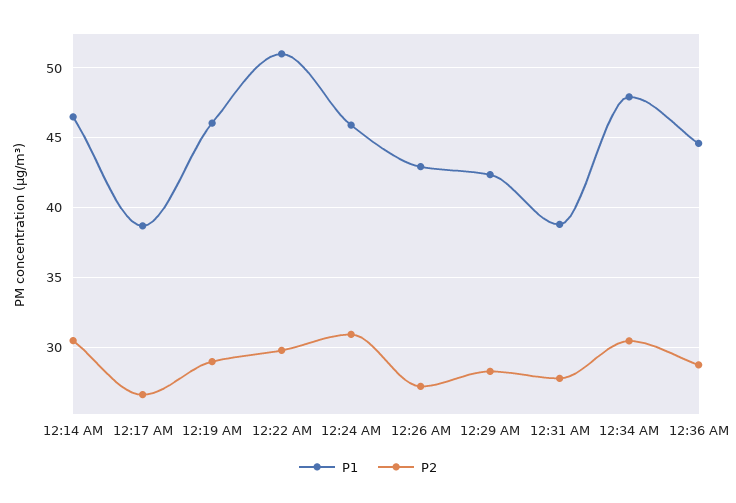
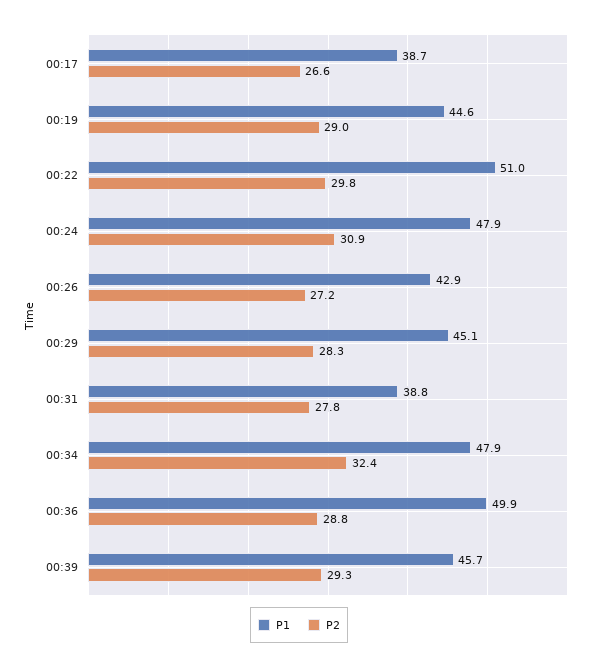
P1, 12:14 AM: 46.5 -> none
P2, 12:14 AM: 30.5 -> none
P1, 12:19 AM: 46 -> 44.6
P1, 12:24 AM: 46 -> 47.9
P1, 12:29 AM: 42.5 -> 45.1
P2, 12:34 AM: 30.5 -> 32.4
P1, 12:36 AM: 44.5 -> 49.9
P1, 00:39: none -> 45.7
P2, 00:39: none -> 29.3

